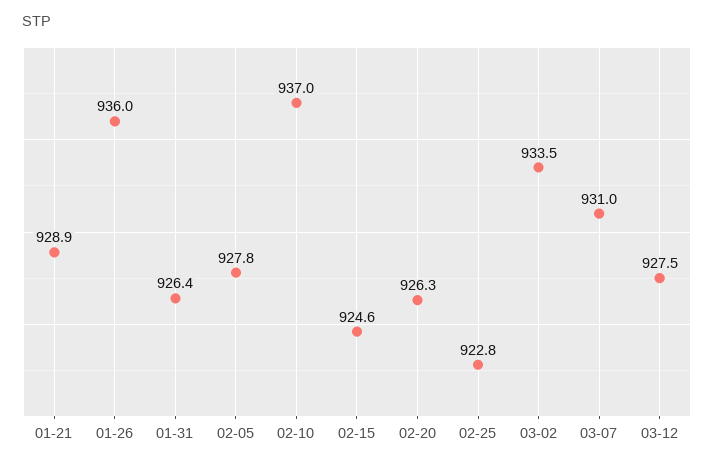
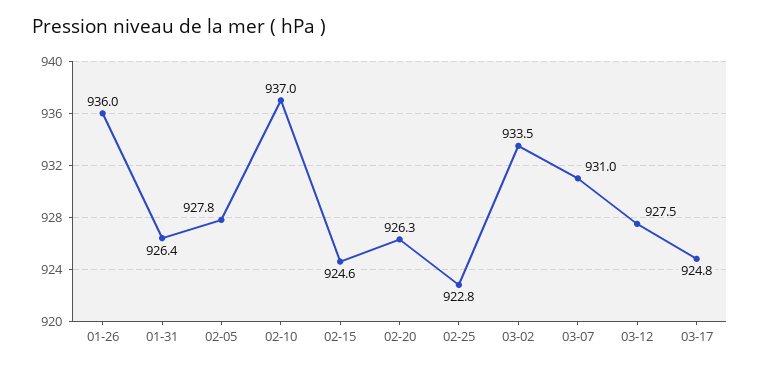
01-21: 928.9 -> none
03-17: none -> 924.8

